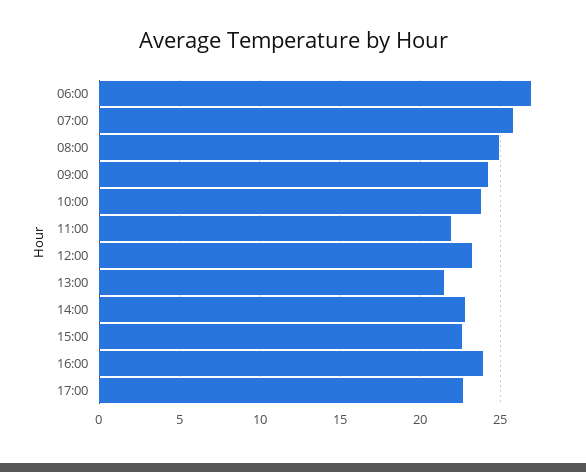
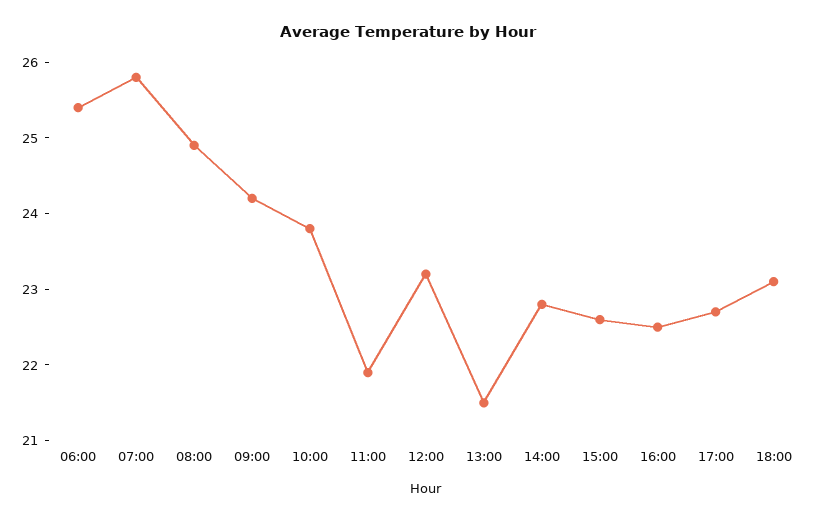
06:00: 27 -> 25.5
16:00: 24 -> 22.5
18:00: none -> 23

